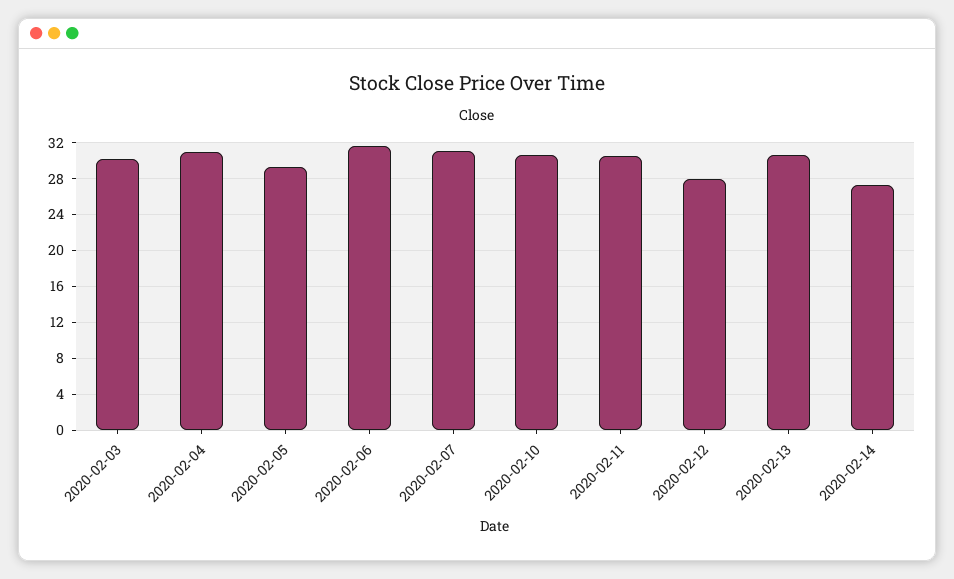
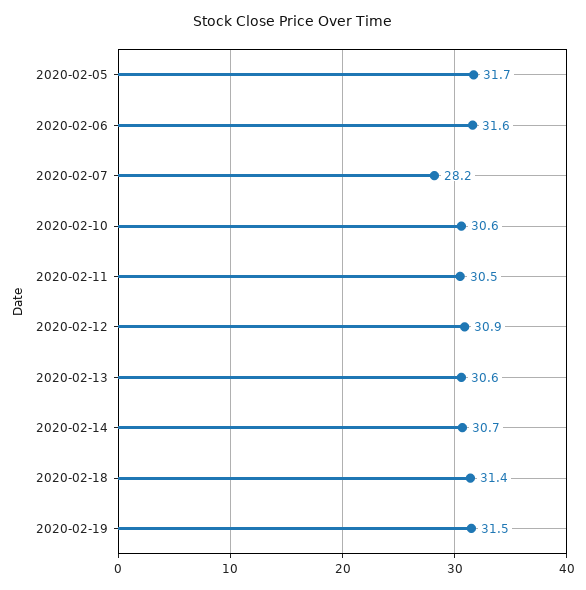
2020-02-03: 30 -> none
2020-02-04: 31 -> none
2020-02-05: 29 -> 31.7
2020-02-07: 31 -> 28.2
2020-02-12: 28 -> 30.9
2020-02-14: 27 -> 30.7
2020-02-18: none -> 31.4
2020-02-19: none -> 31.5

